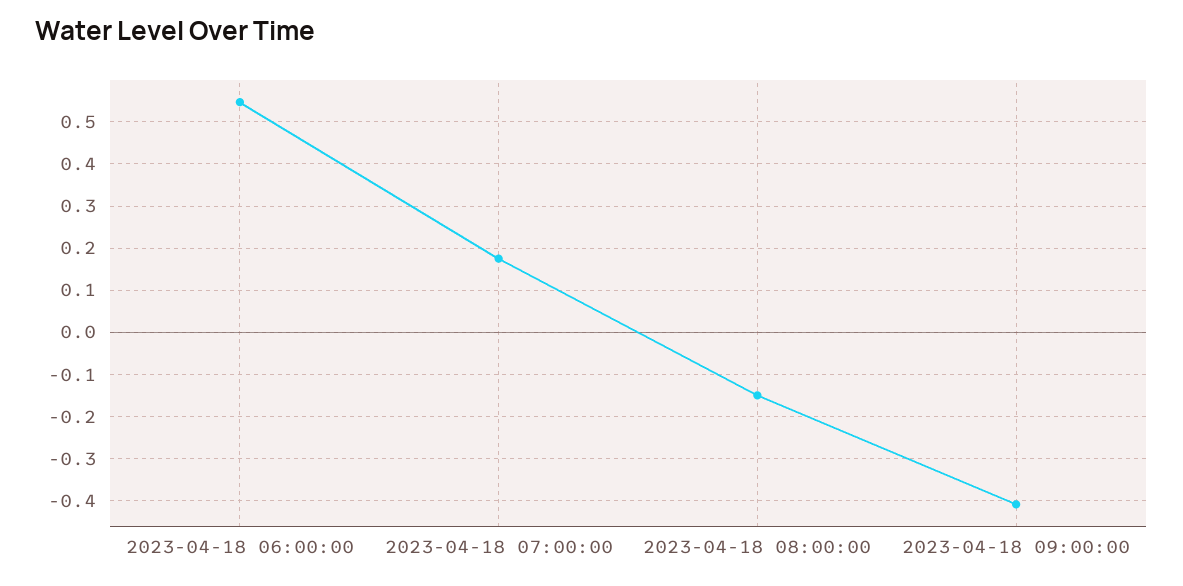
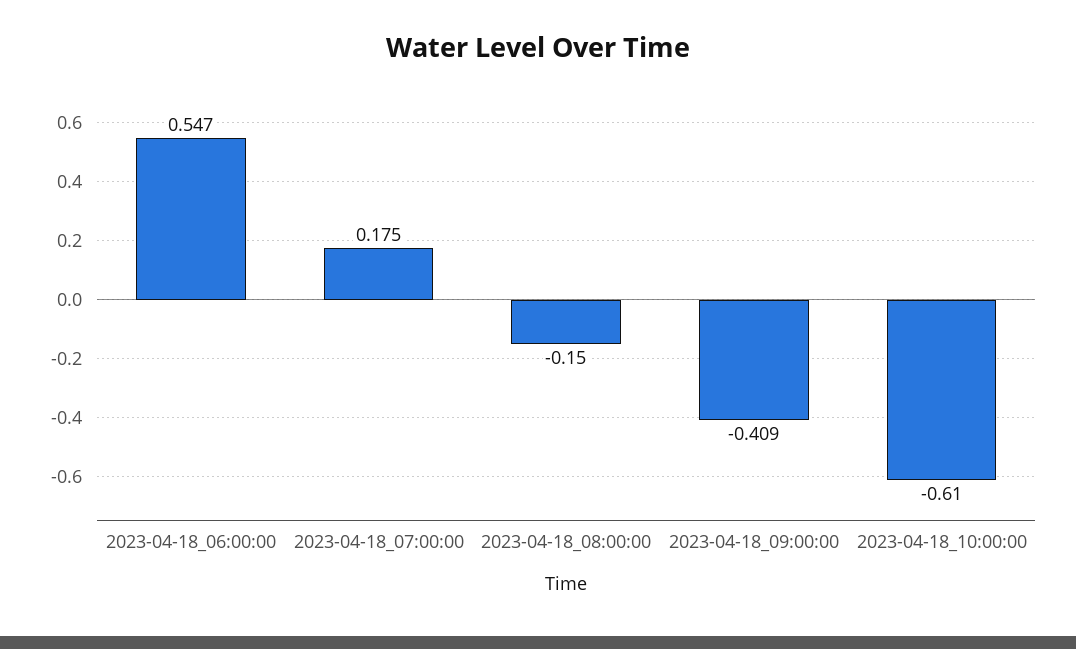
2023-04-18_10:00:00: none -> -0.61

